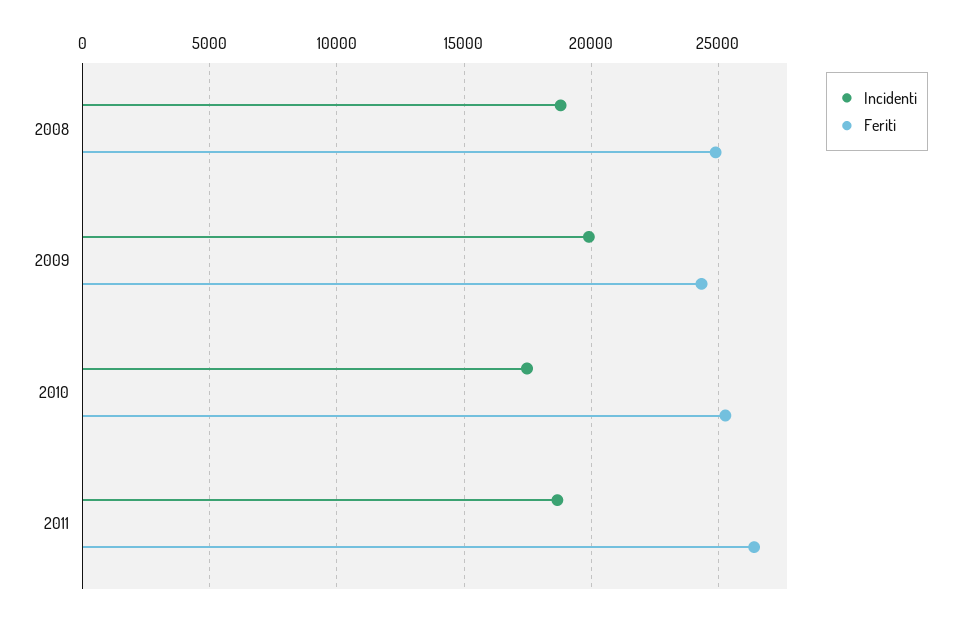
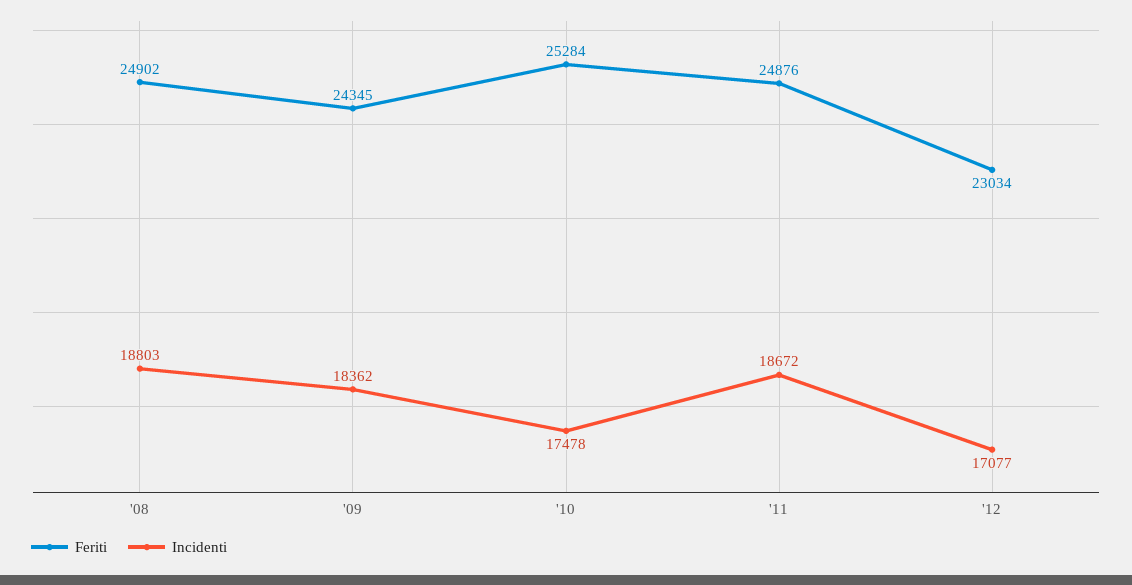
Incidenti, 2009: 20000 -> 18362
Feriti, 2011: 26500 -> 24876
Feriti, '12: none -> 23034
Incidenti, '12: none -> 17077

